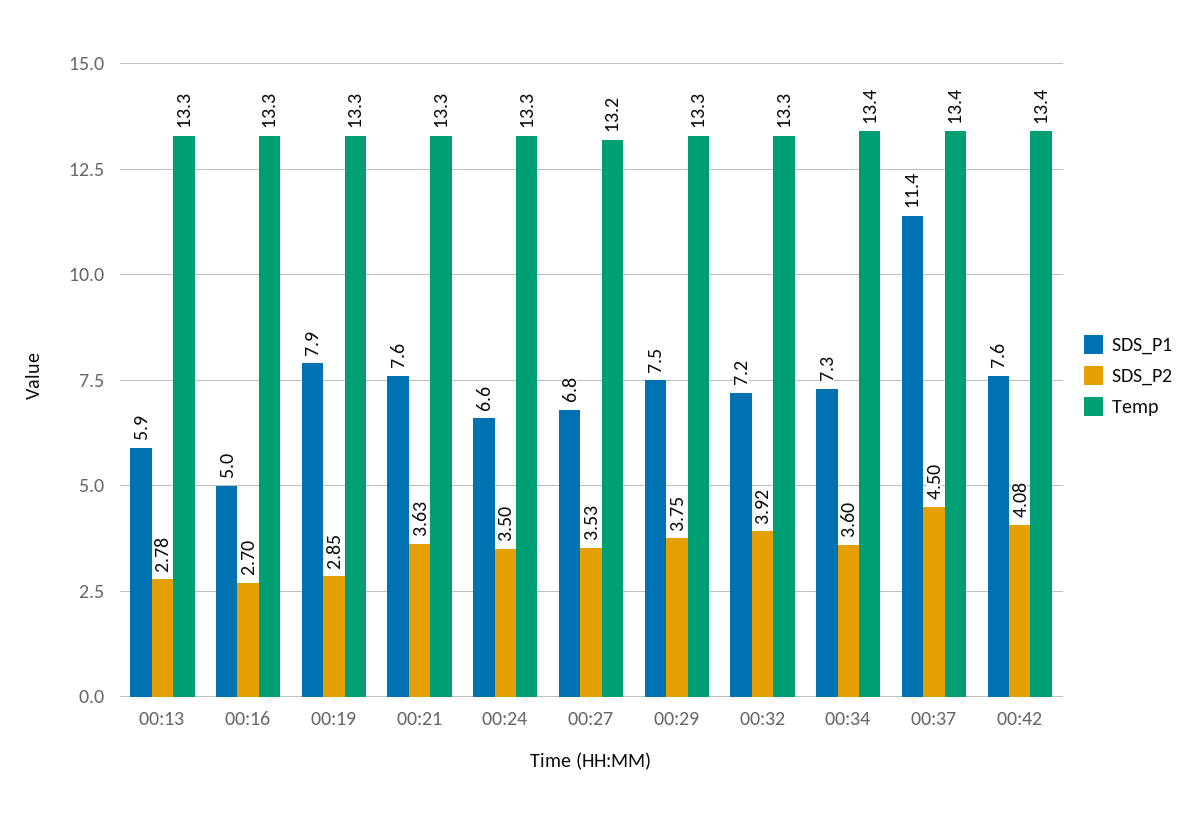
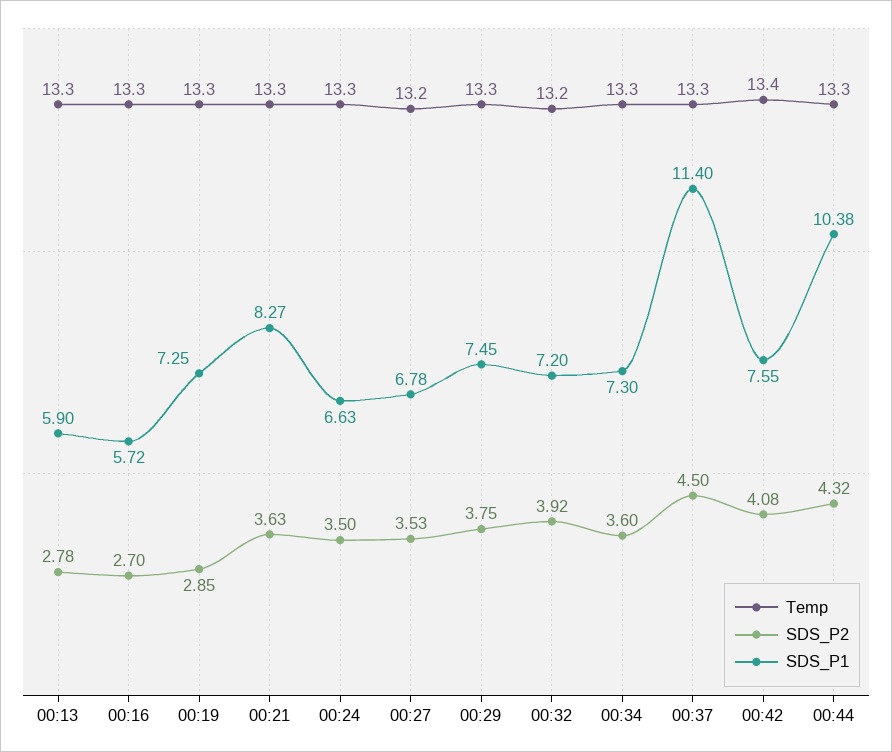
SDS_P1, 00:16: 5 -> 5.72
SDS_P1, 00:19: 7.9 -> 7.25
SDS_P1, 00:21: 7.6 -> 8.27
Temp, 00:32: 13.3 -> 13.2
Temp, 00:34: 13.4 -> 13.3
Temp, 00:37: 13.4 -> 13.3
Temp, 00:44: none -> 13.3
SDS_P2, 00:44: none -> 4.32
SDS_P1, 00:44: none -> 10.38

